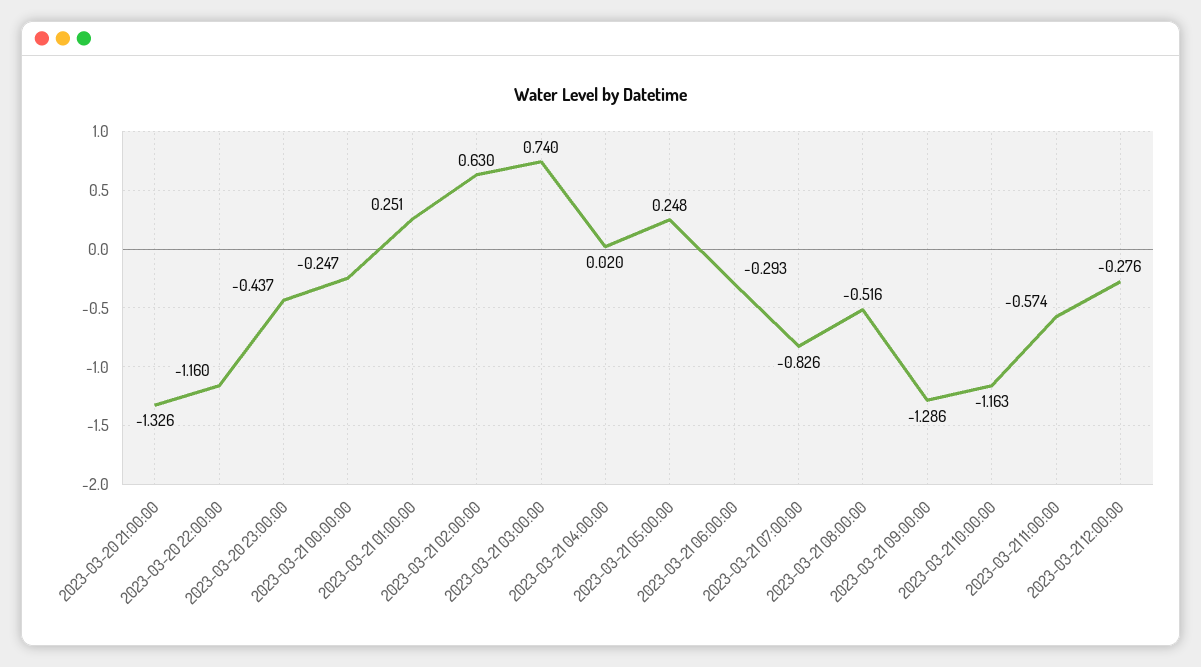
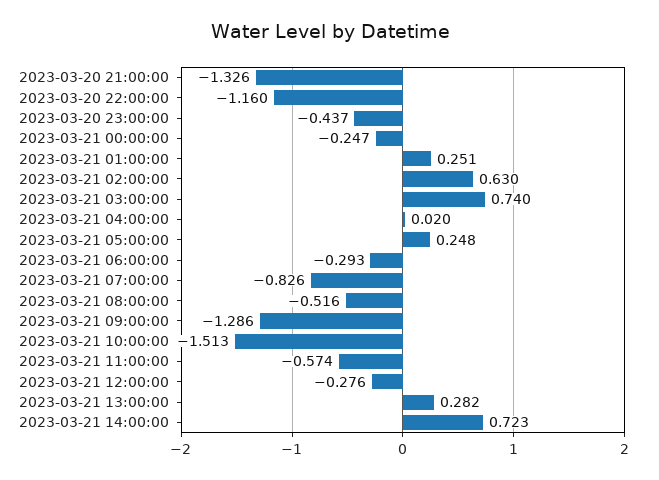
2023-03-21 10:00:00: -1.163 -> -1.513
2023-03-21 13:00:00: none -> 0.282
2023-03-21 14:00:00: none -> 0.723

